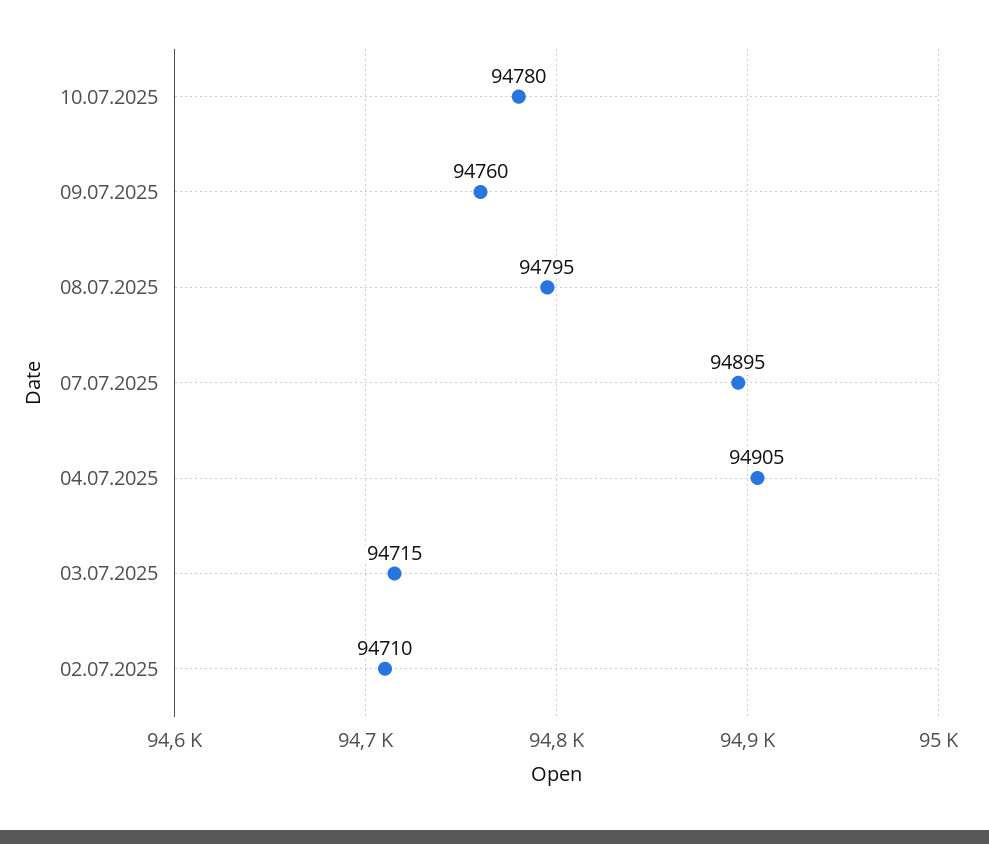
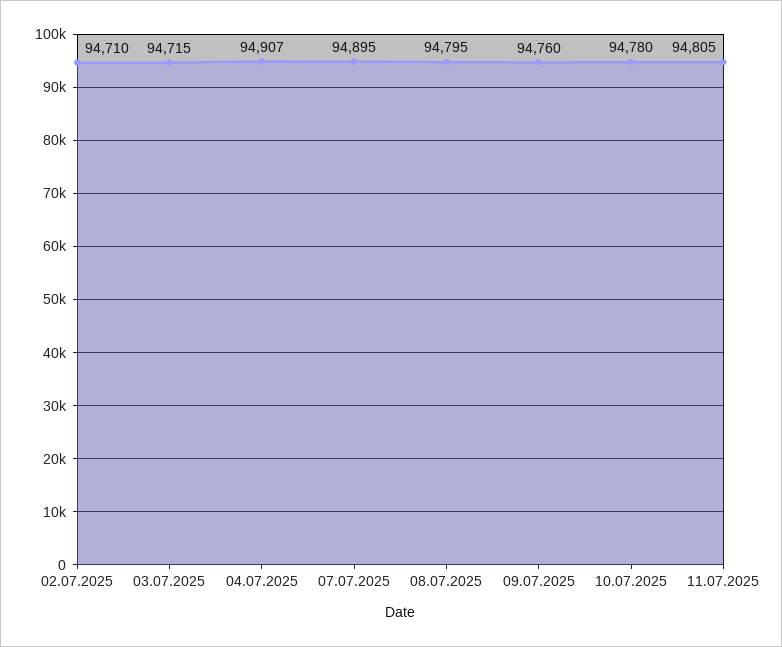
04.07.2025: 94905 -> 94907
11.07.2025: none -> 94805

